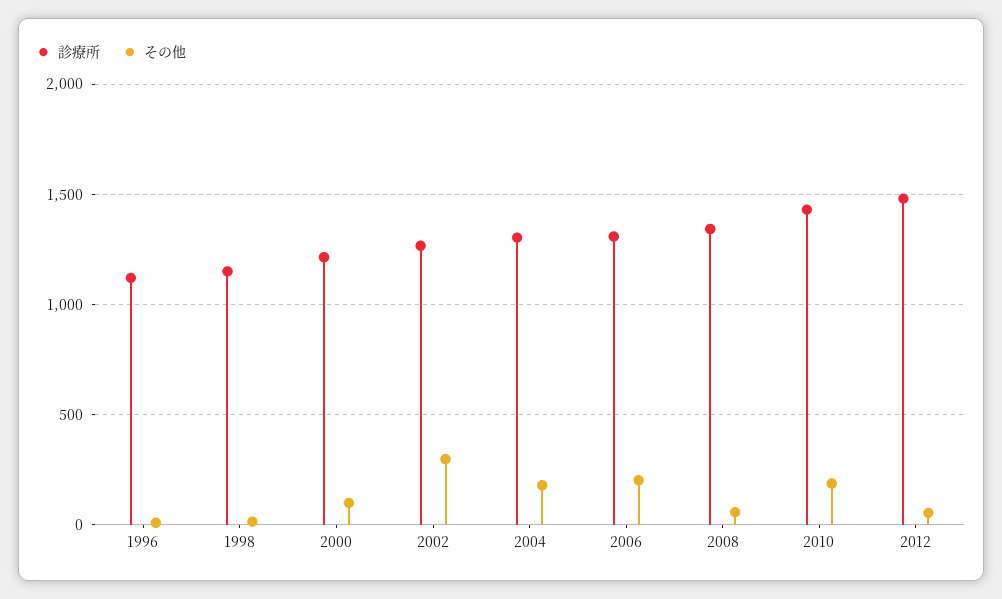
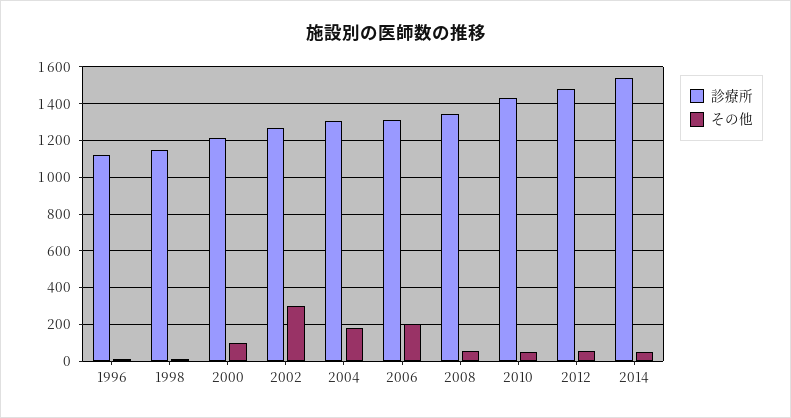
その他, 2010: 200 -> 50
診療所, 2014: none -> 1550
その他, 2014: none -> 50

